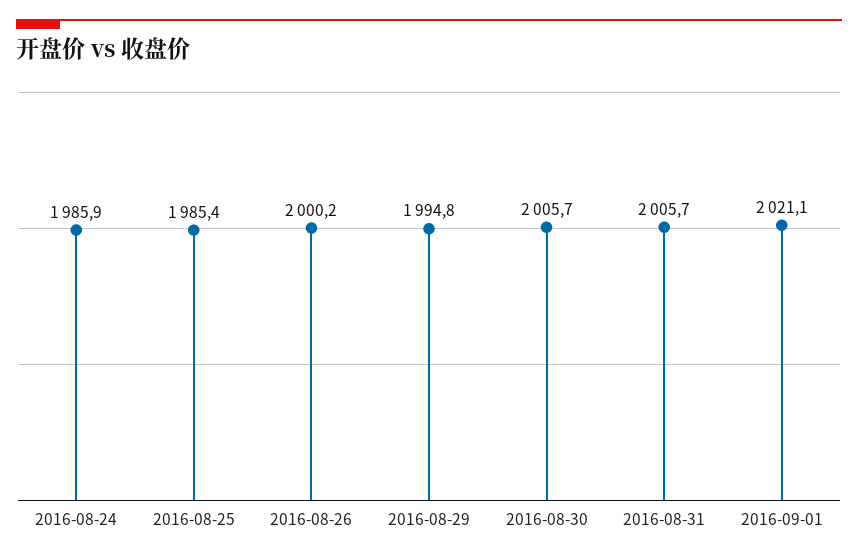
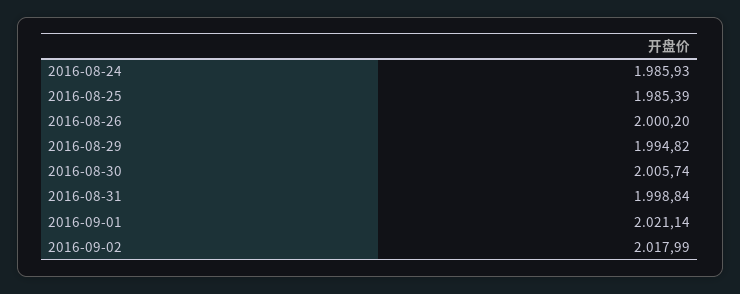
2016-08-31: 2005.7 -> 1998.84
2016-09-02: none -> 2017.99

